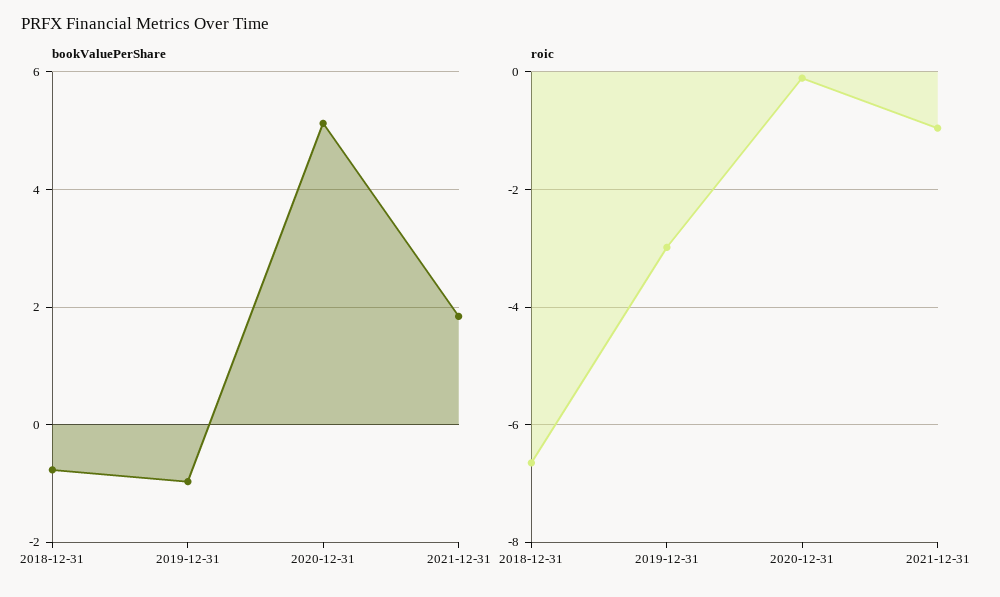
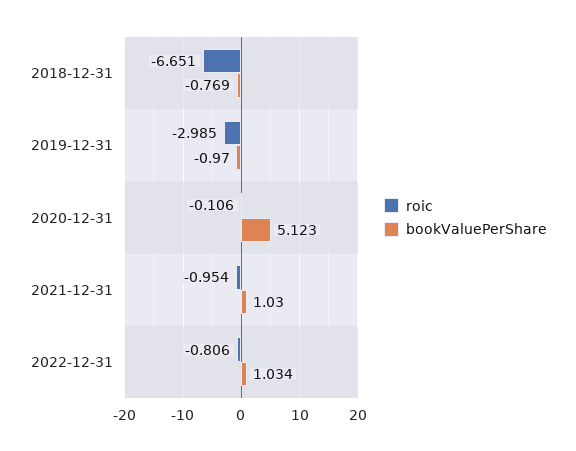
bookValuePerShare, 2021-12-31: 1.8 -> 1.03
roic, 2022-12-31: none -> -0.806
bookValuePerShare, 2022-12-31: none -> 1.034

